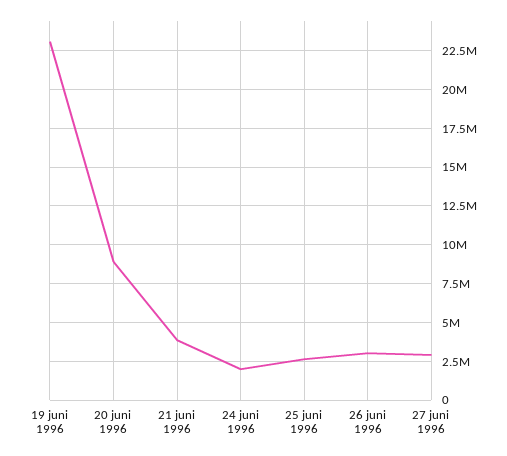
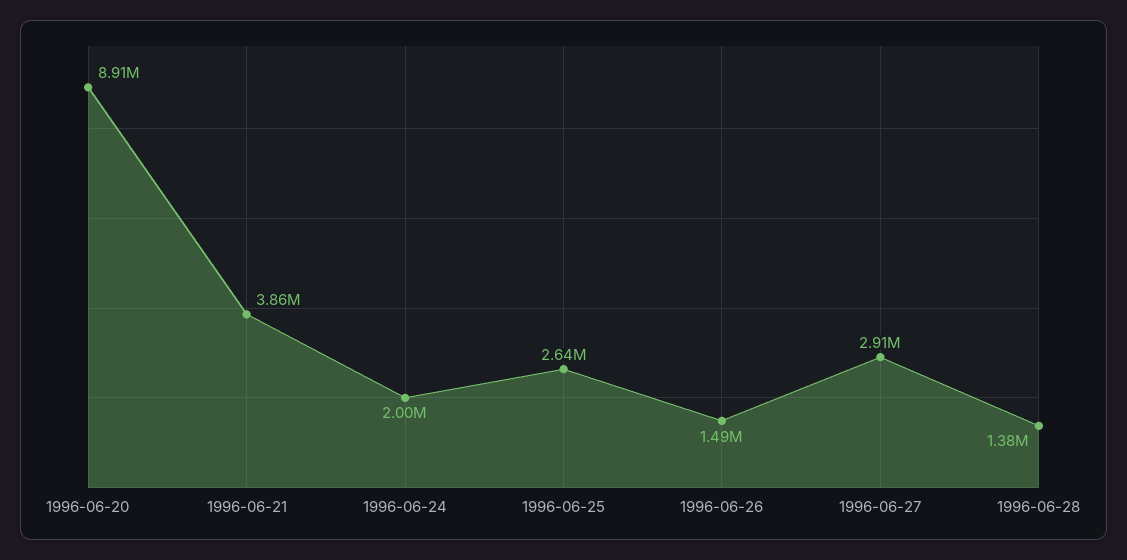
19 juni 1996: 23000000 -> none
26 juni 1996: 3000000 -> 1490000
1996-06-28: none -> 1380000

